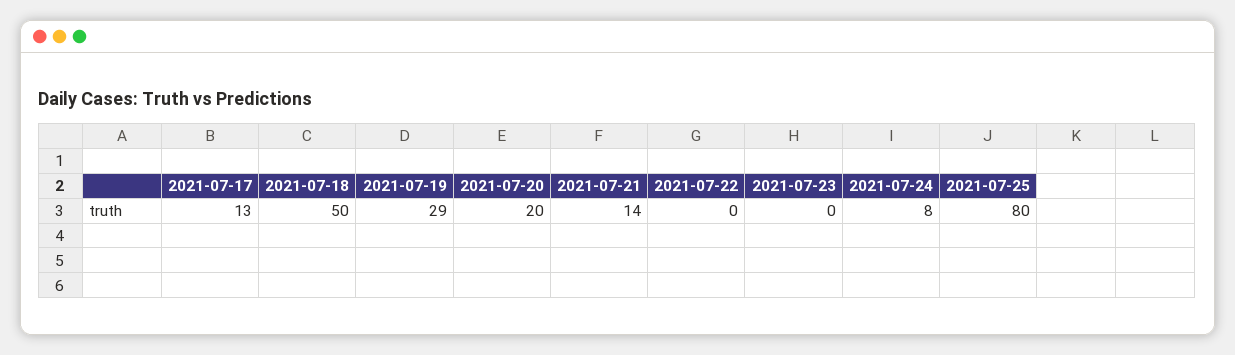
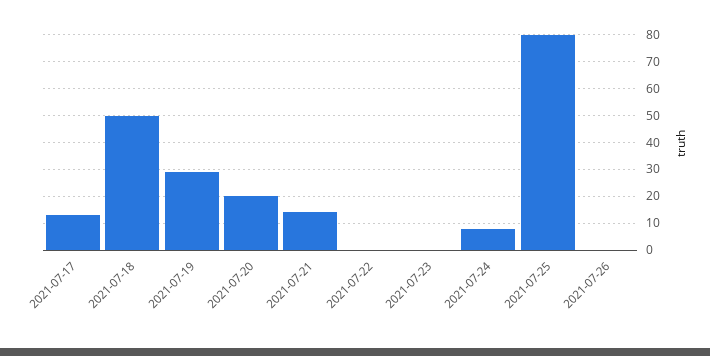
2021-07-26: none -> 0

